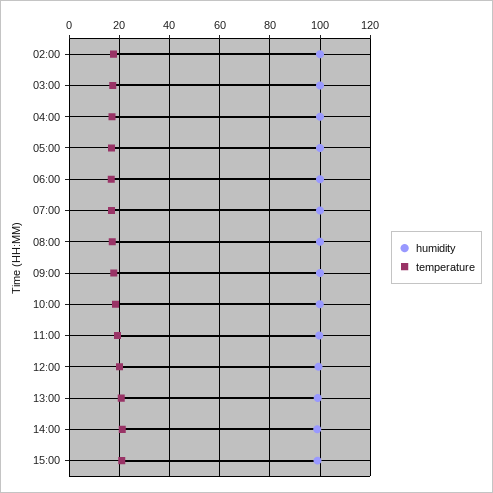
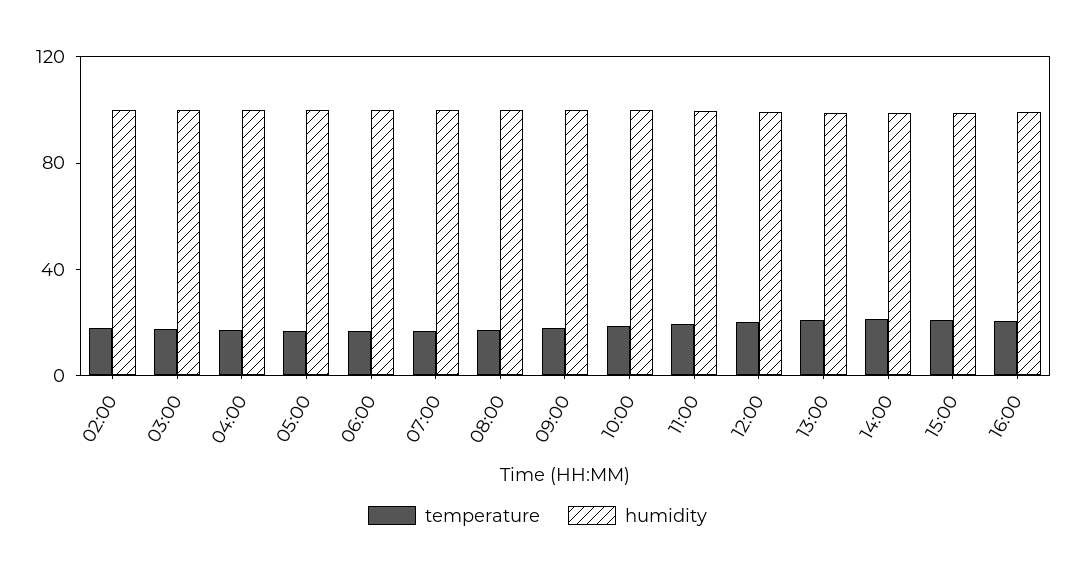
temperature, 16:00: none -> 20
humidity, 16:00: none -> 100

